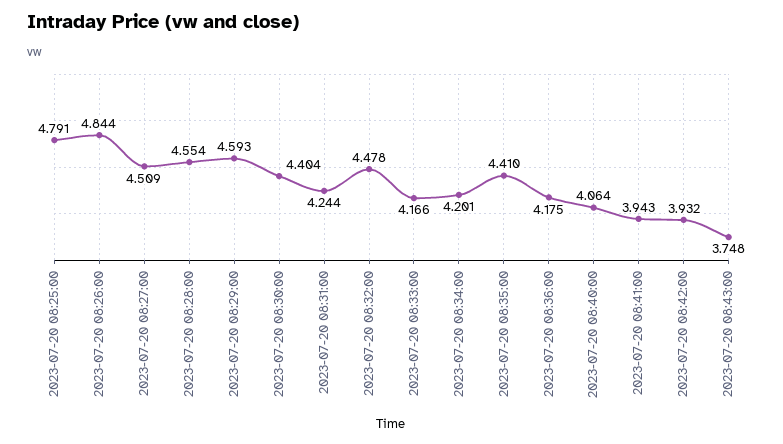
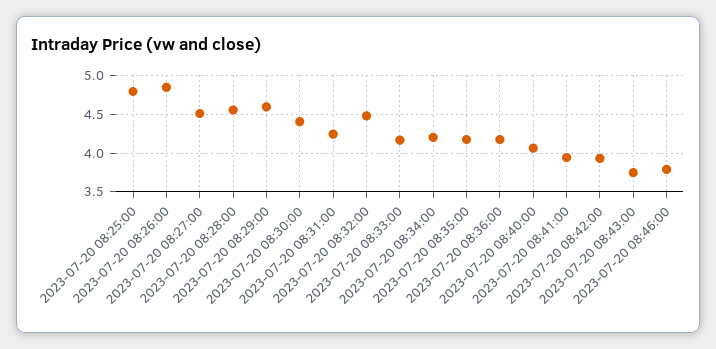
2023-07-20 08:35:00: 4.41 -> 4.2
2023-07-20 08:46:00: none -> 3.8

